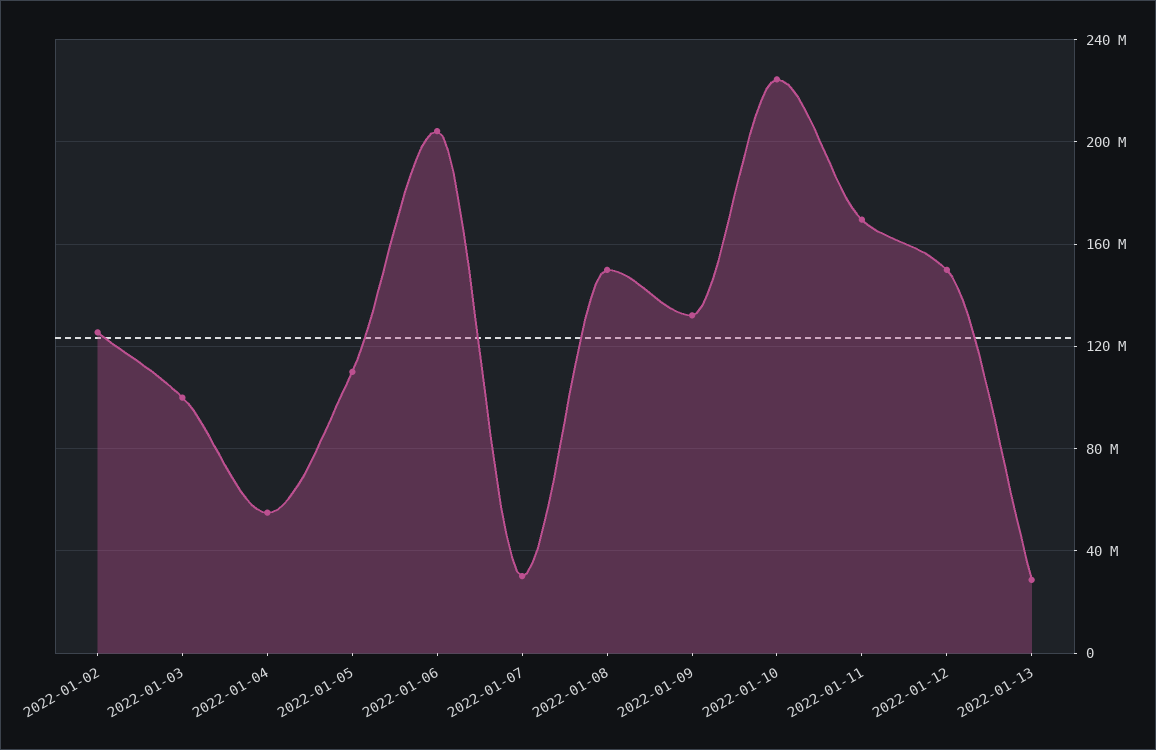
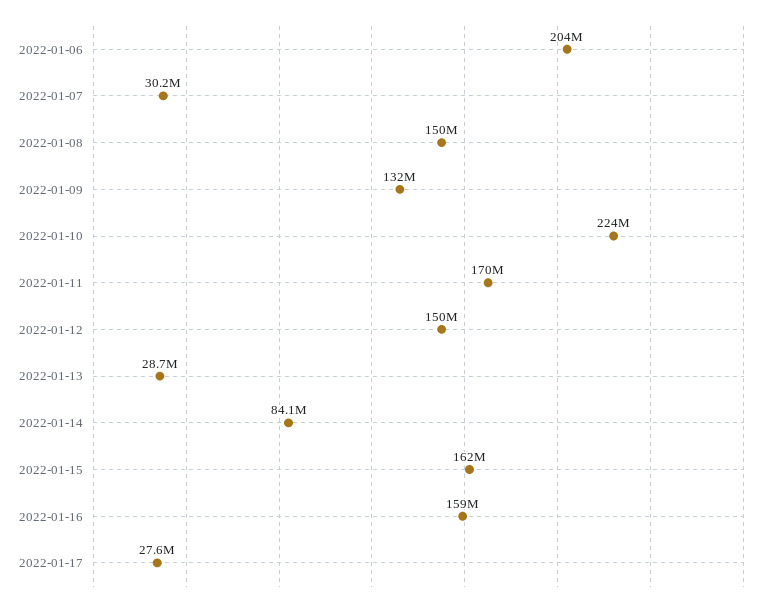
2022-01-02: 125000000 -> none
2022-01-03: 100000000 -> none
2022-01-04: 55000000 -> none
2022-01-05: 110000000 -> none
2022-01-14: none -> 84100000
2022-01-15: none -> 162000000
2022-01-16: none -> 159000000
2022-01-17: none -> 27600000

